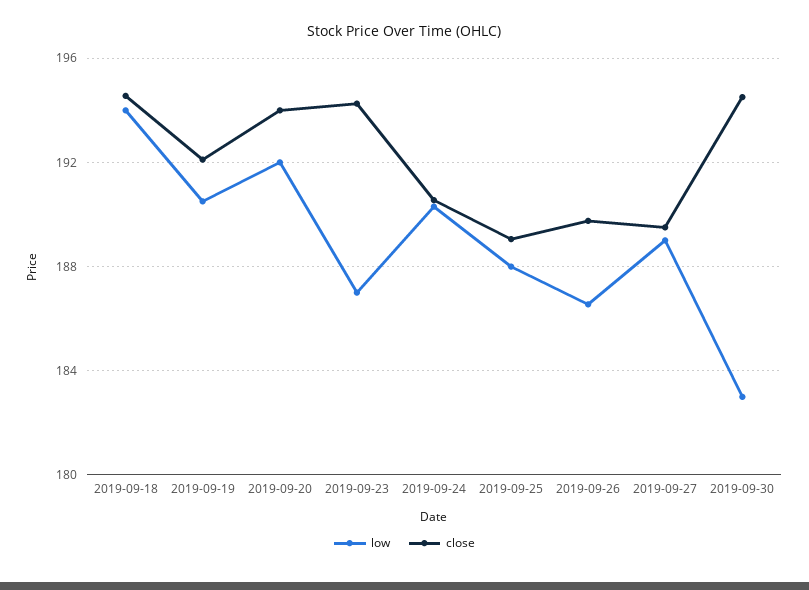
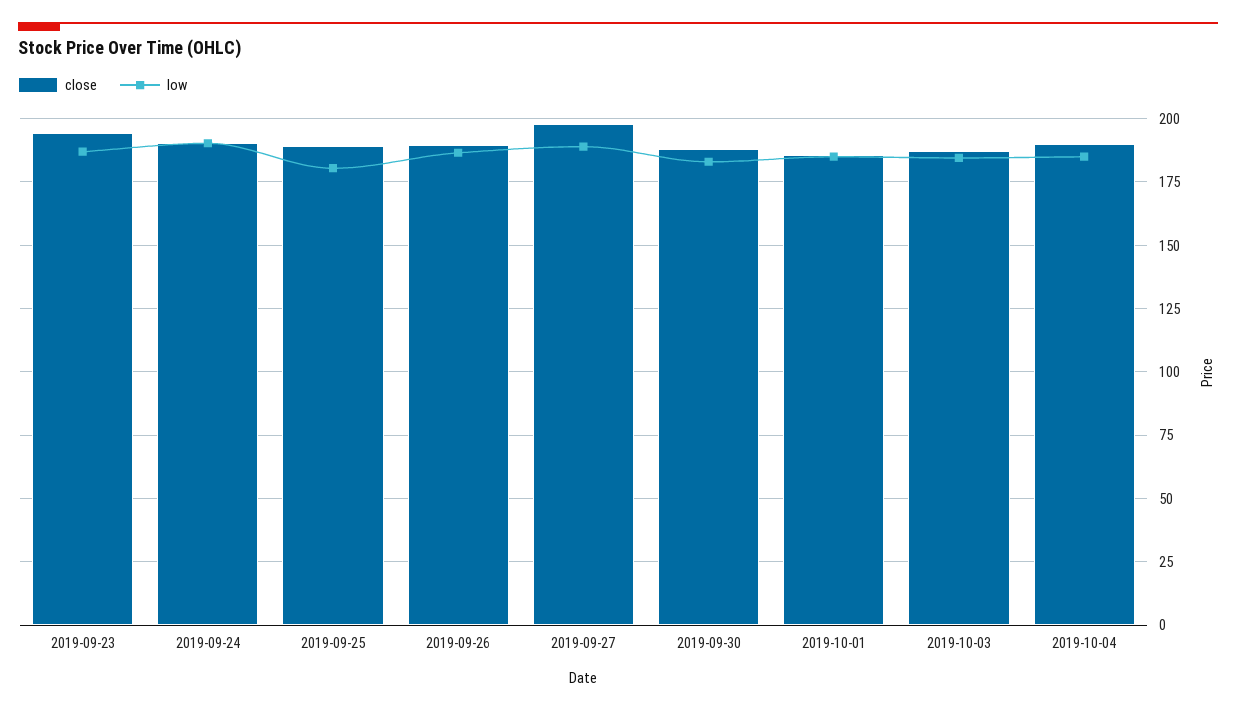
low, 2019-09-18: 194 -> none
close, 2019-09-18: 194.5 -> none
low, 2019-09-19: 190.5 -> none
close, 2019-09-19: 192 -> none
low, 2019-09-20: 192 -> none
close, 2019-09-20: 194 -> none
low, 2019-09-25: 188 -> 180
close, 2019-09-27: 189.5 -> 197.5
close, 2019-09-30: 194.5 -> 187.5
close, 2019-10-01: none -> 185
low, 2019-10-01: none -> 185
close, 2019-10-03: none -> 187.5
low, 2019-10-03: none -> 185
close, 2019-10-04: none -> 190
low, 2019-10-04: none -> 185

